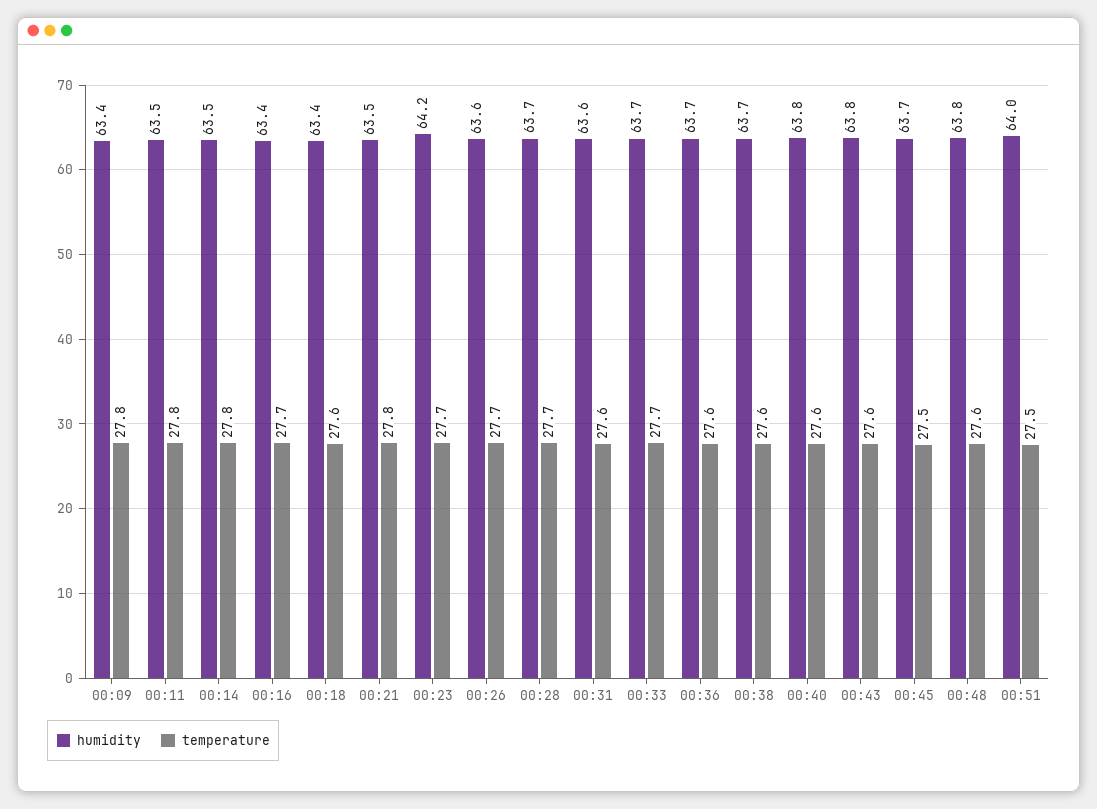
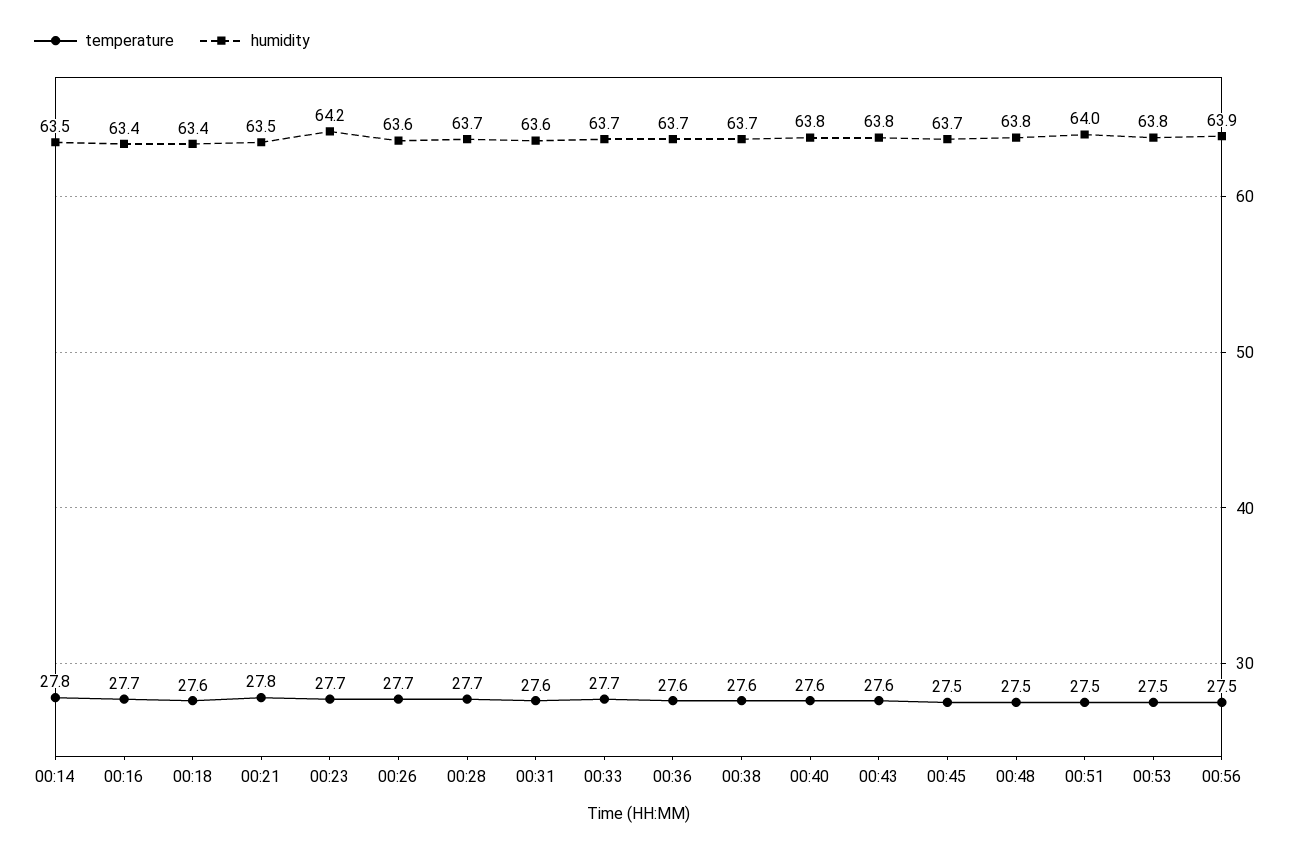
humidity, 00:09: 63.4 -> none
temperature, 00:09: 27.8 -> none
humidity, 00:11: 63.5 -> none
temperature, 00:11: 27.8 -> none
temperature, 00:48: 27.6 -> 27.5
temperature, 00:53: none -> 27.5
humidity, 00:53: none -> 63.8
temperature, 00:56: none -> 27.5
humidity, 00:56: none -> 63.9

